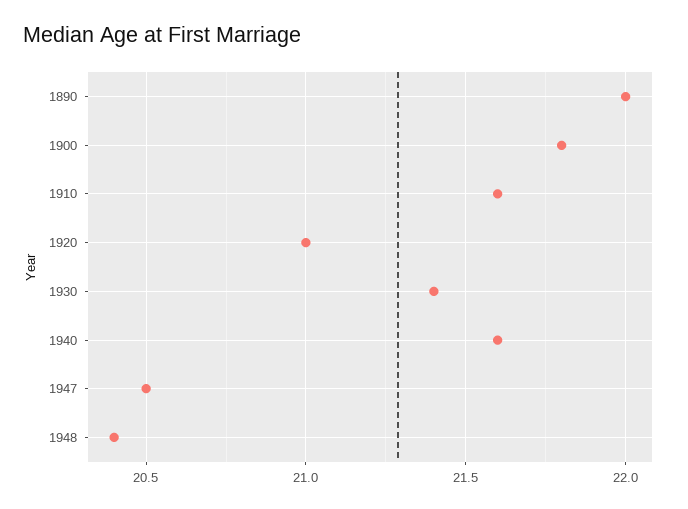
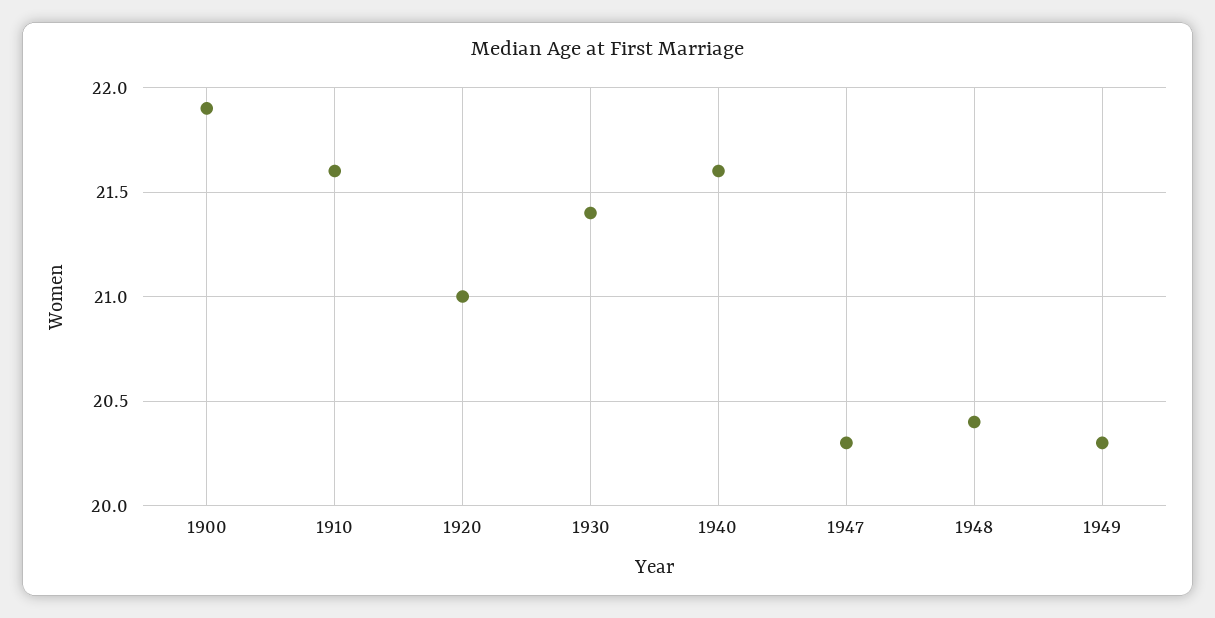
1890: 22 -> none
1900: 21.8 -> 21.9
1947: 20.5 -> 20.3
1949: none -> 20.3

